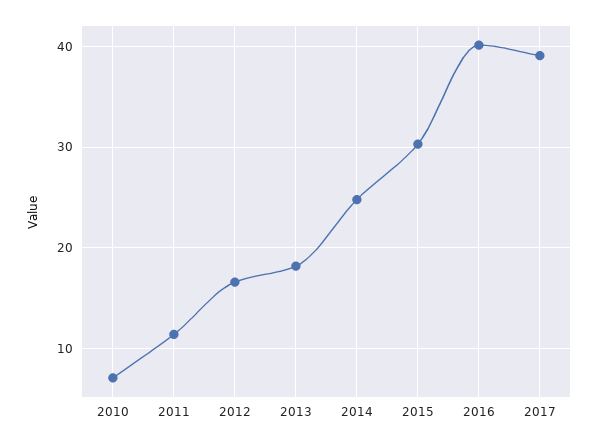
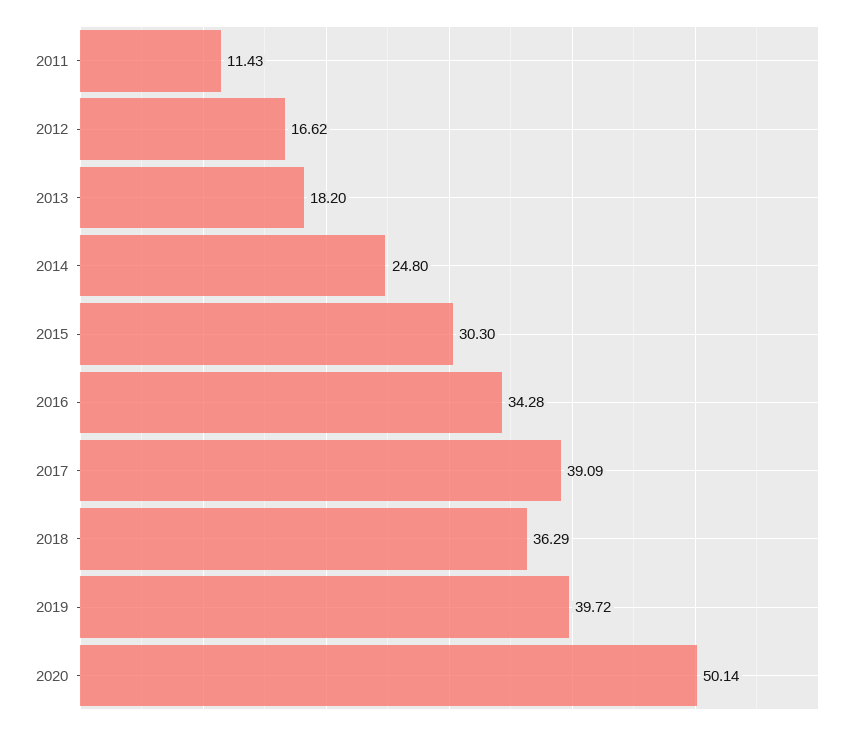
2010: 7 -> none
2016: 40 -> 34.28
2018: none -> 36.29
2019: none -> 39.72
2020: none -> 50.14

